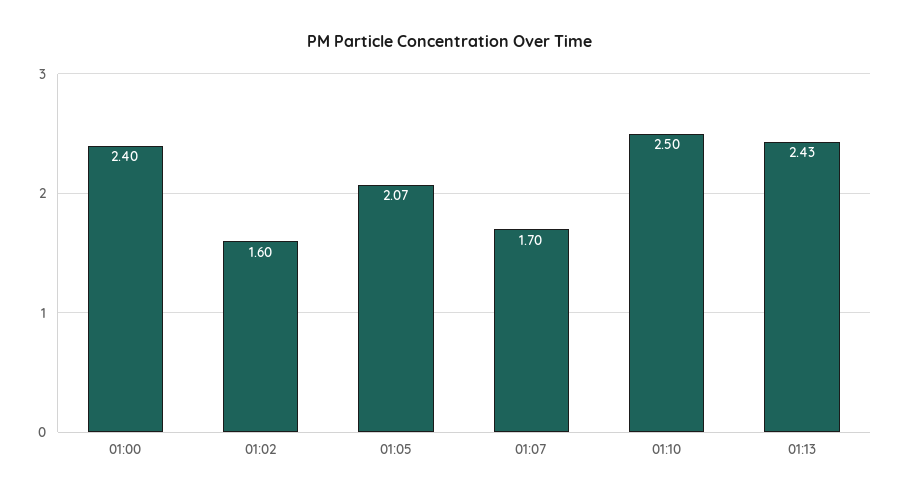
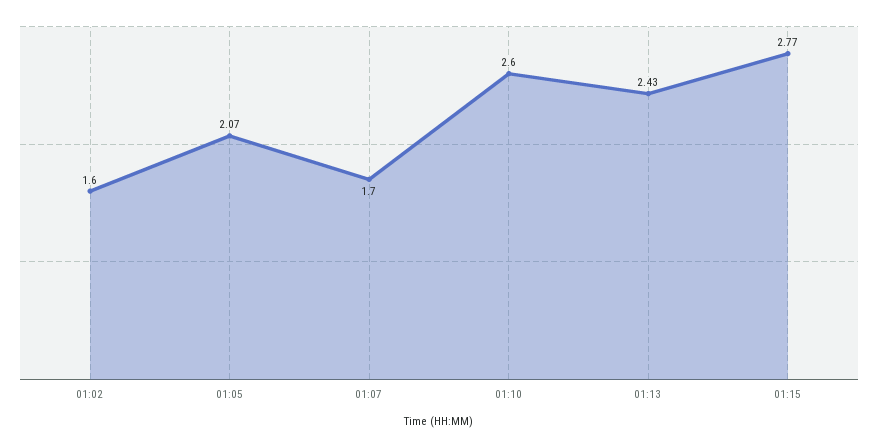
01:00: 2.4 -> none
01:10: 2.5 -> 2.6
01:15: none -> 2.77

